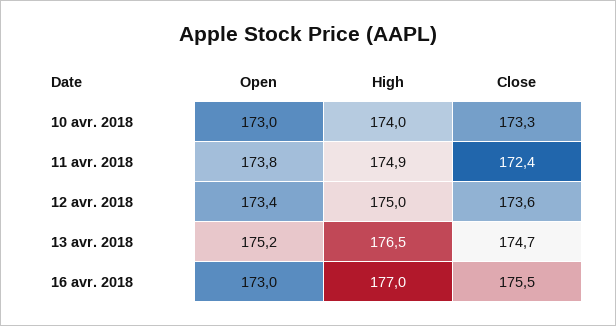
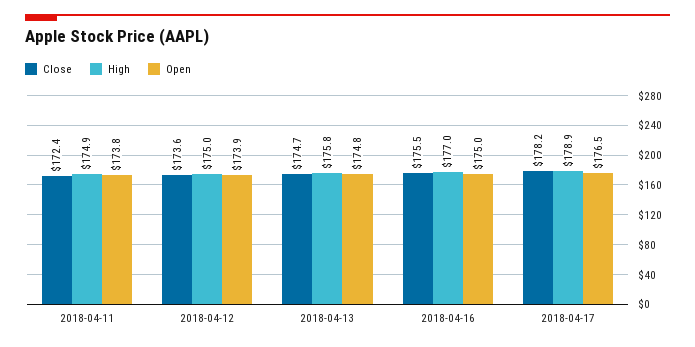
Open, 10 avr. 2018: 173 -> none
High, 10 avr. 2018: 174 -> none
Close, 10 avr. 2018: 173.3 -> none
Open, 12 avr. 2018: 173.4 -> 173.9
Open, 13 avr. 2018: 175.2 -> 174.8
High, 13 avr. 2018: 176.5 -> 175.8
Open, 16 avr. 2018: 173 -> 175
Close, 2018-04-17: none -> 178.2
High, 2018-04-17: none -> 178.9
Open, 2018-04-17: none -> 176.5

